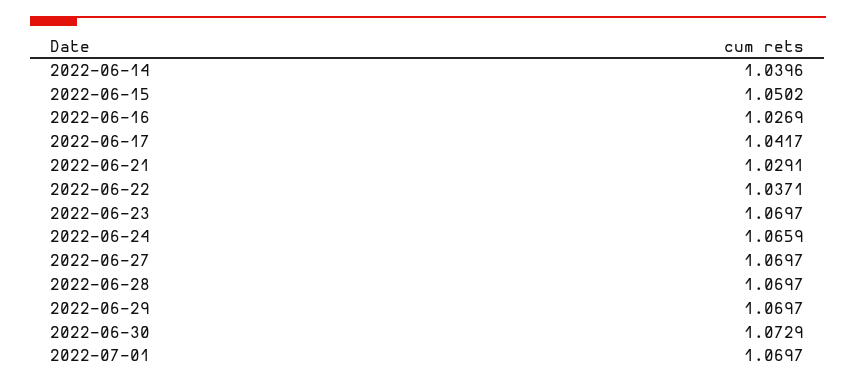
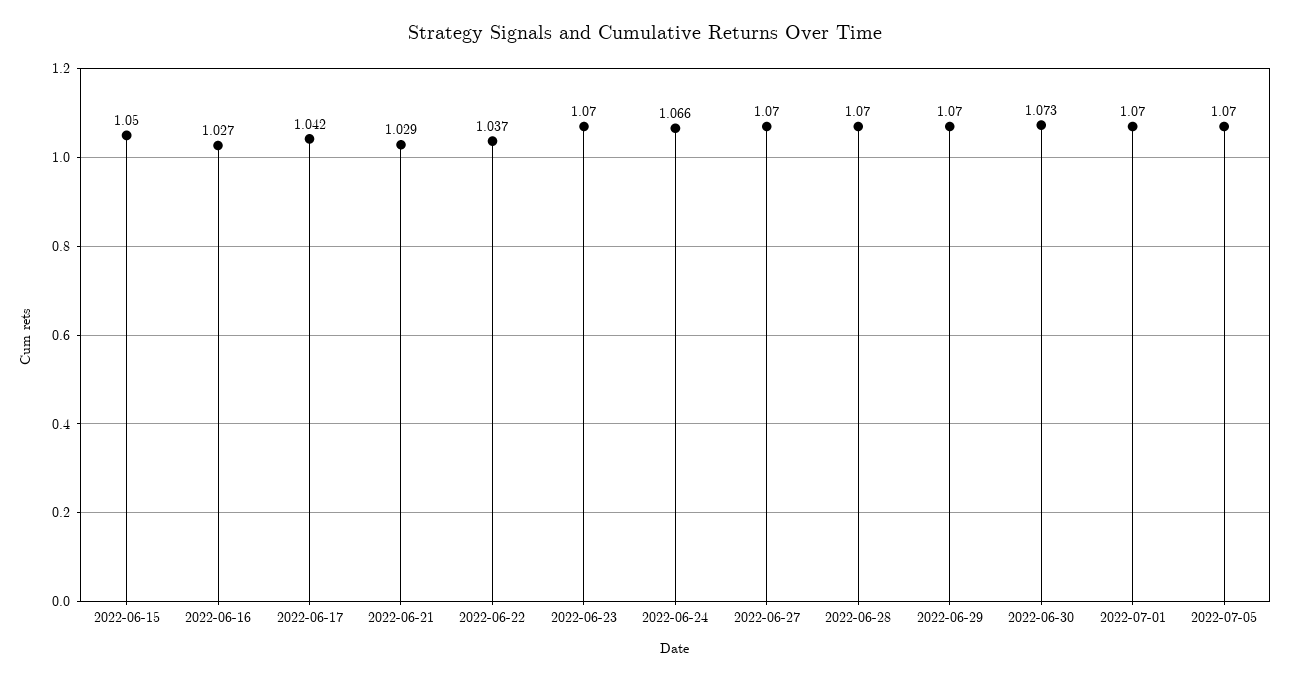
2022-06-14: 1.0396 -> none
2022-07-05: none -> 1.07

